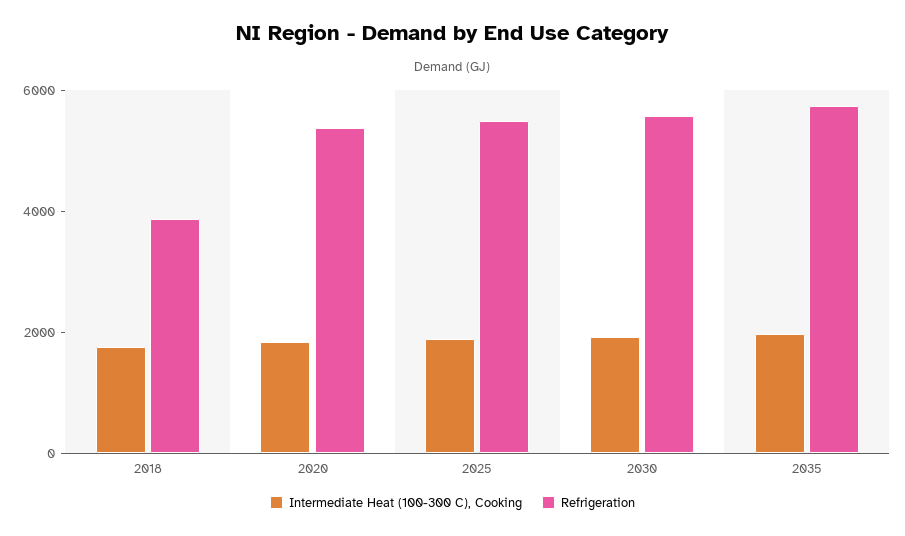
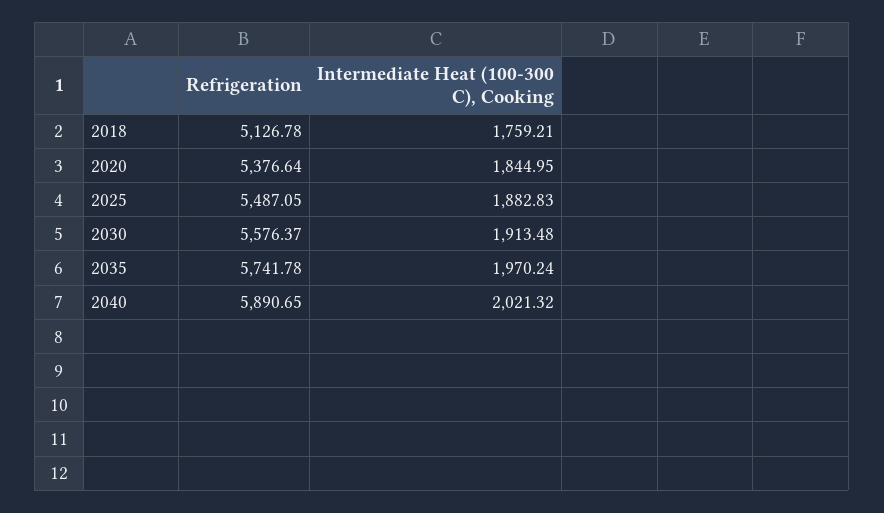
Refrigeration, 2018: 4000 -> 5126.78
Refrigeration, 2040: none -> 5890.65
Intermediate Heat (100-300 C), Cooking, 2040: none -> 2021.32

